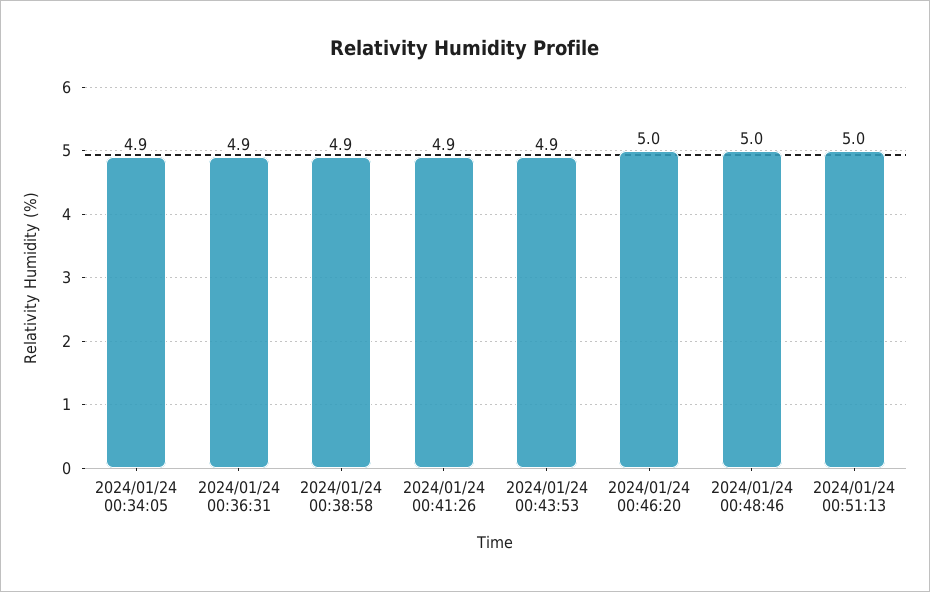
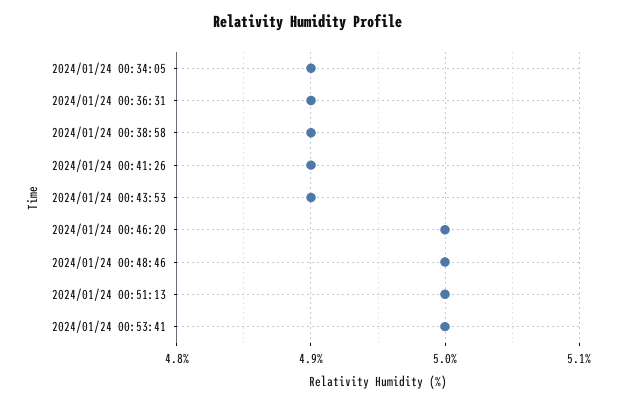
2024/01/24 00:53:41: none -> 5

